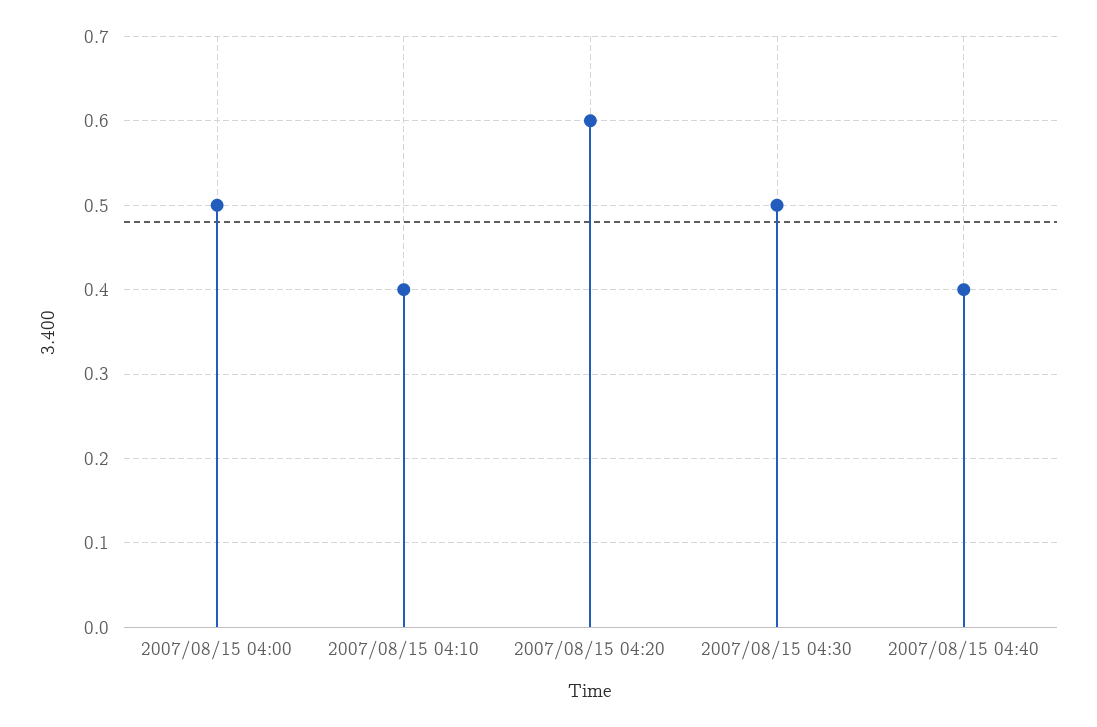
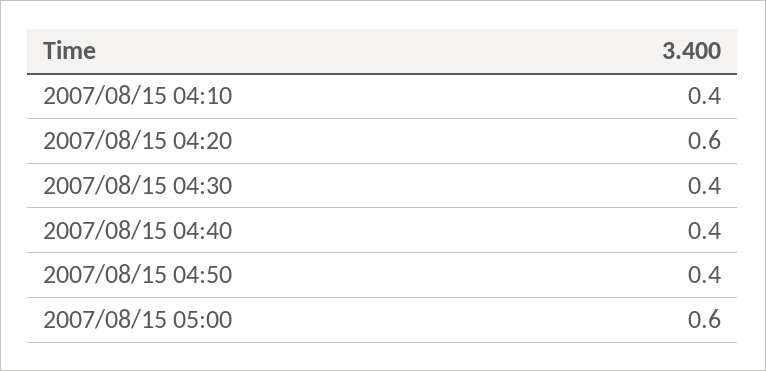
2007/08/15 04:00: 0.5 -> none
2007/08/15 04:30: 0.5 -> 0.4
2007/08/15 04:50: none -> 0.4
2007/08/15 05:00: none -> 0.6

